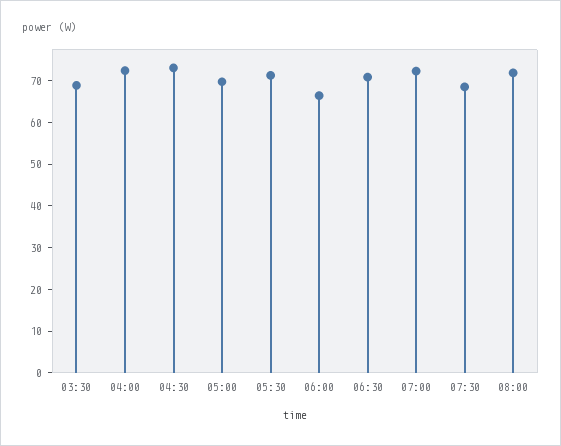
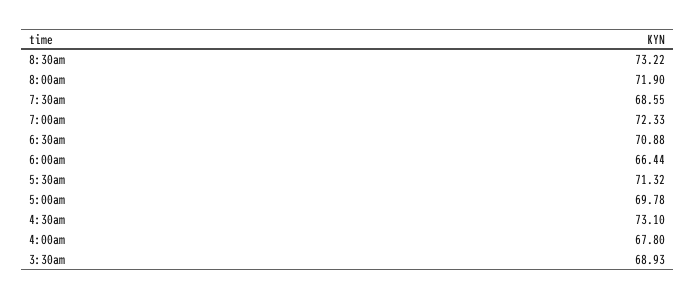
04:00: 72 -> 67.8
8:30am: none -> 73.22

